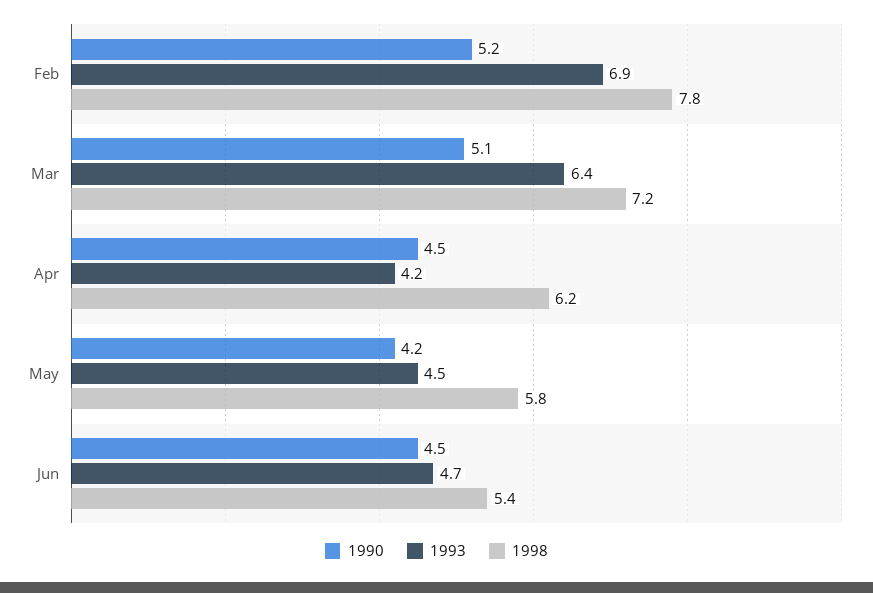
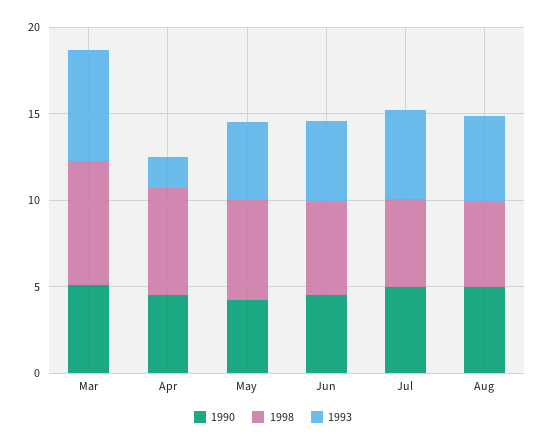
1990, Feb: 5.2 -> none
1993, Feb: 6.9 -> none
1998, Feb: 7.8 -> none
1993, Apr: 4.2 -> 2
1990, Jul: none -> 5
1998, Jul: none -> 5
1993, Jul: none -> 5
1990, Aug: none -> 5
1998, Aug: none -> 5
1993, Aug: none -> 5

